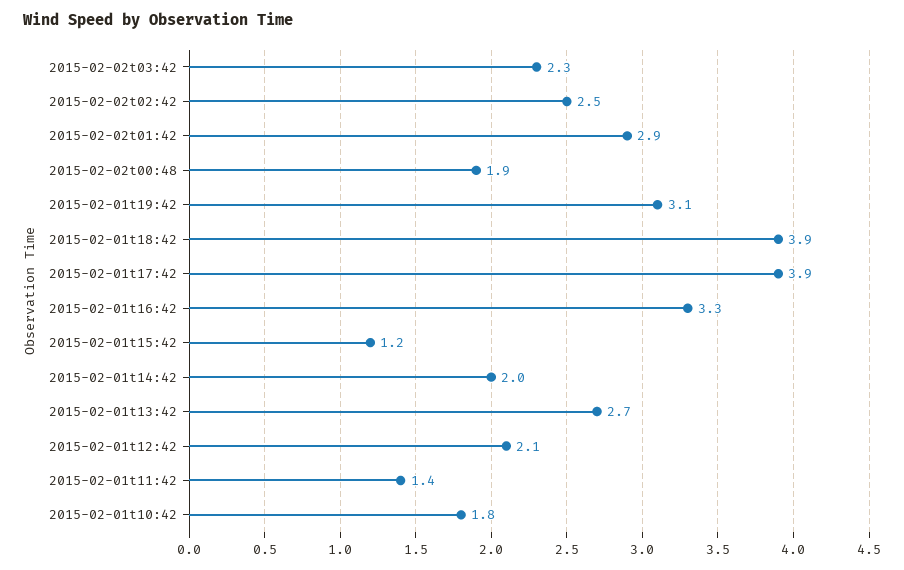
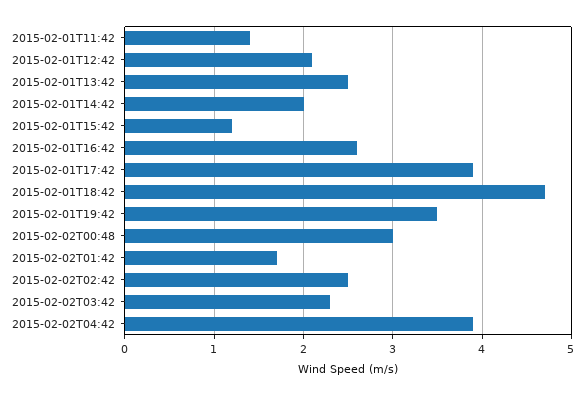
2015-02-02t01:42: 2.9 -> 1.7
2015-02-02t00:48: 1.9 -> 3
2015-02-01t19:42: 3.1 -> 3.5
2015-02-01t18:42: 3.9 -> 4.7
2015-02-01t16:42: 3.3 -> 2.6
2015-02-01t13:42: 2.7 -> 2.5
2015-02-01t10:42: 1.8 -> none
2015-02-02T04:42: none -> 3.9

